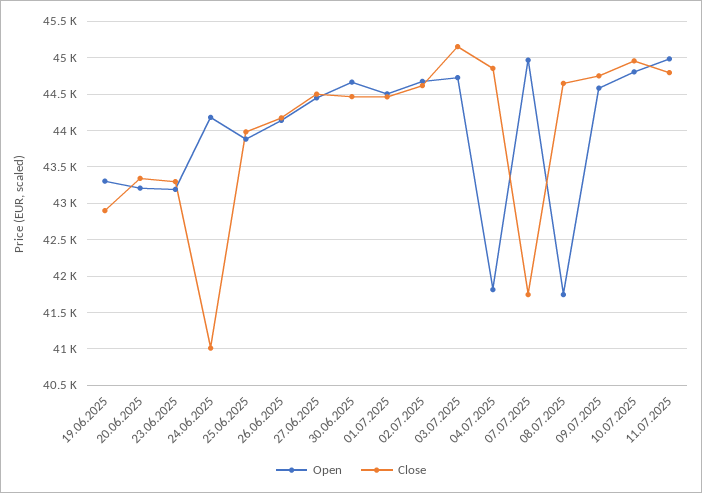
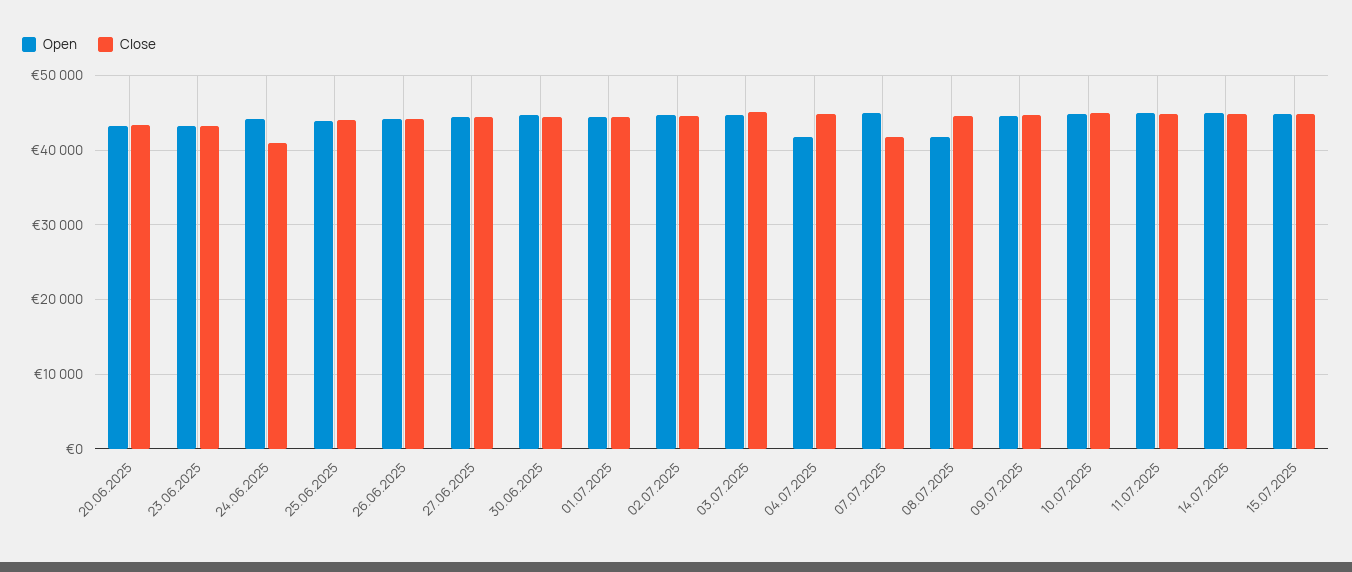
Open, 19.06.2025: 43300 -> none
Close, 19.06.2025: 42900 -> none
Open, 14.07.2025: none -> 45000
Close, 14.07.2025: none -> 45000
Open, 15.07.2025: none -> 45000
Close, 15.07.2025: none -> 45000

